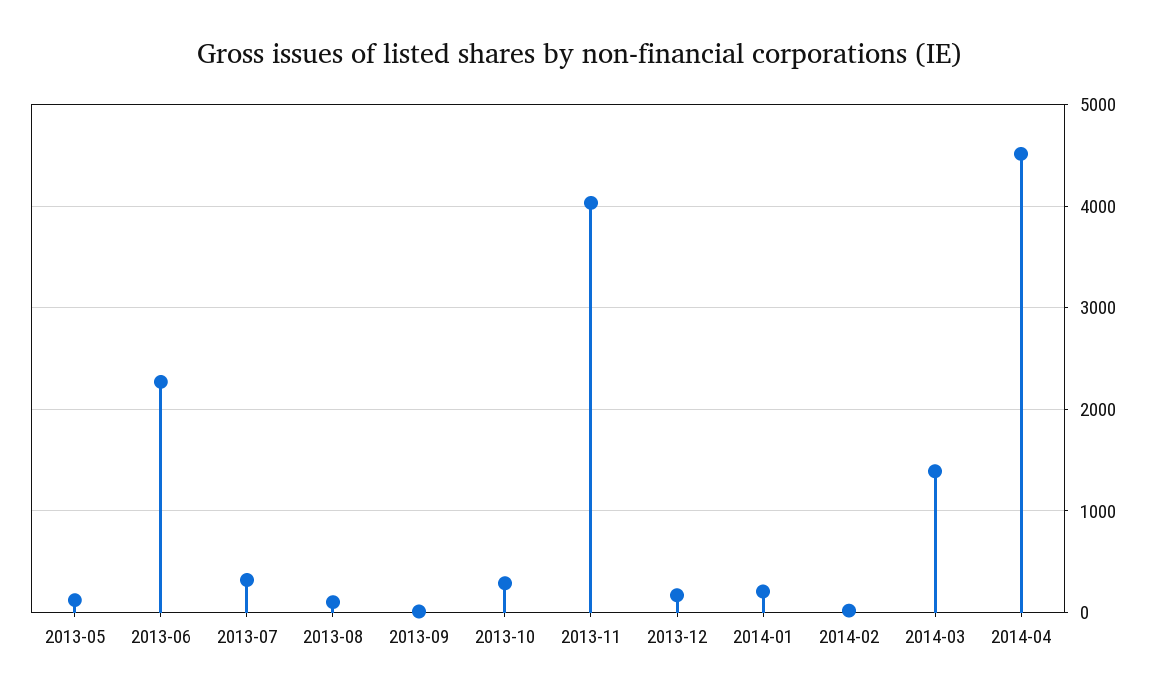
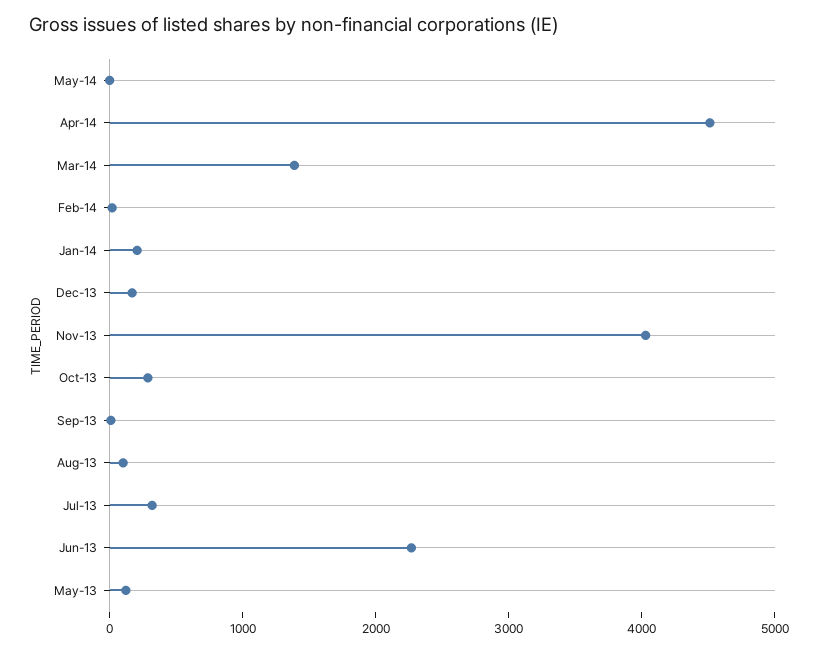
May-14: none -> 0

